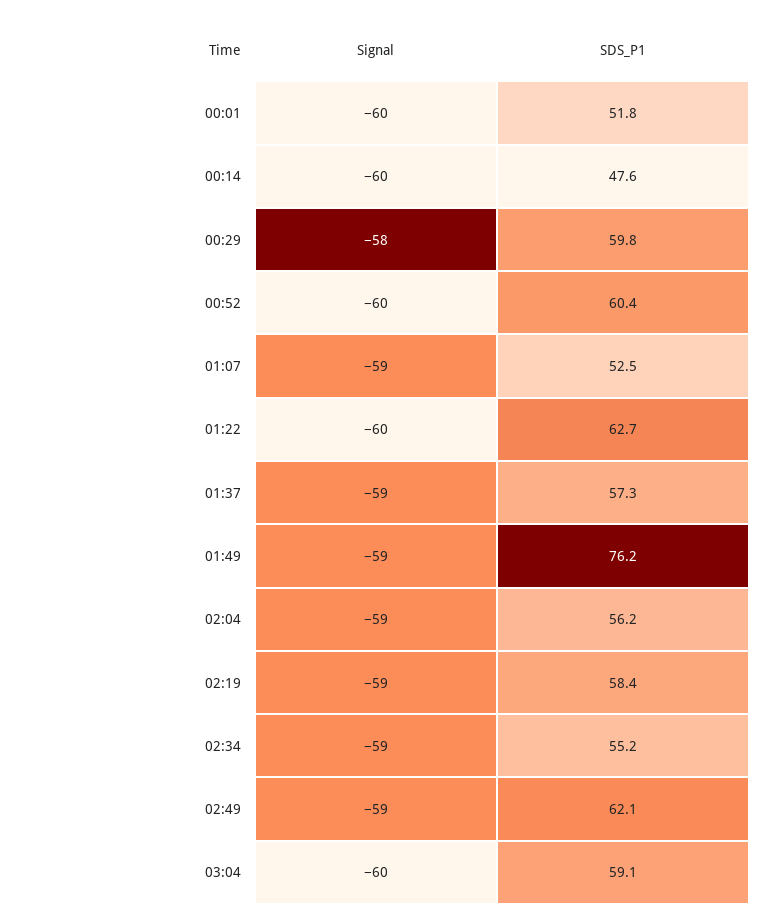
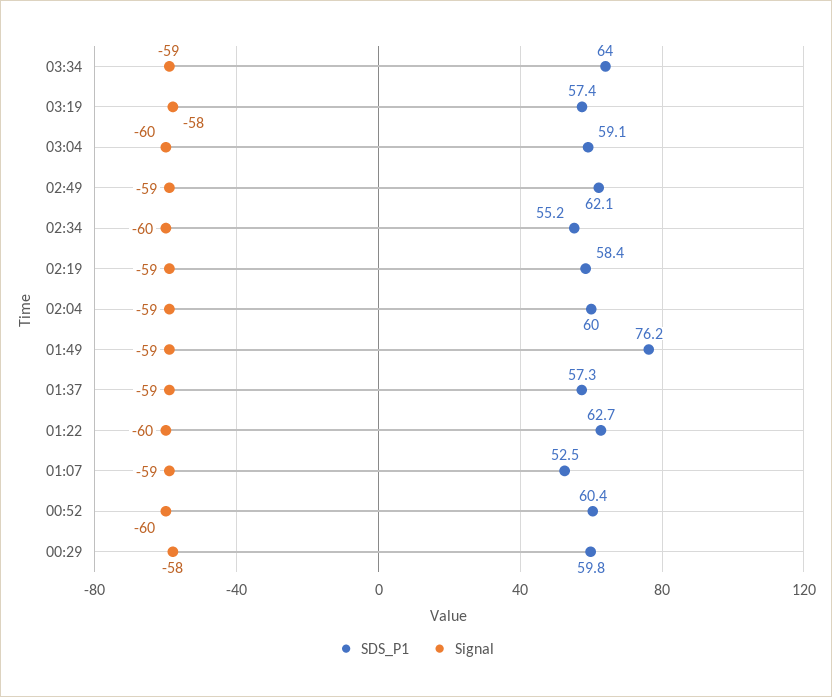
Signal, 00:01: -60 -> none
SDS_P1, 00:01: 51.8 -> none
Signal, 00:14: -60 -> none
SDS_P1, 00:14: 47.6 -> none
SDS_P1, 02:04: 56.2 -> 60
Signal, 02:34: -59 -> -60
SDS_P1, 03:34: none -> 64
Signal, 03:34: none -> -59
SDS_P1, 03:19: none -> 57.4
Signal, 03:19: none -> -58

